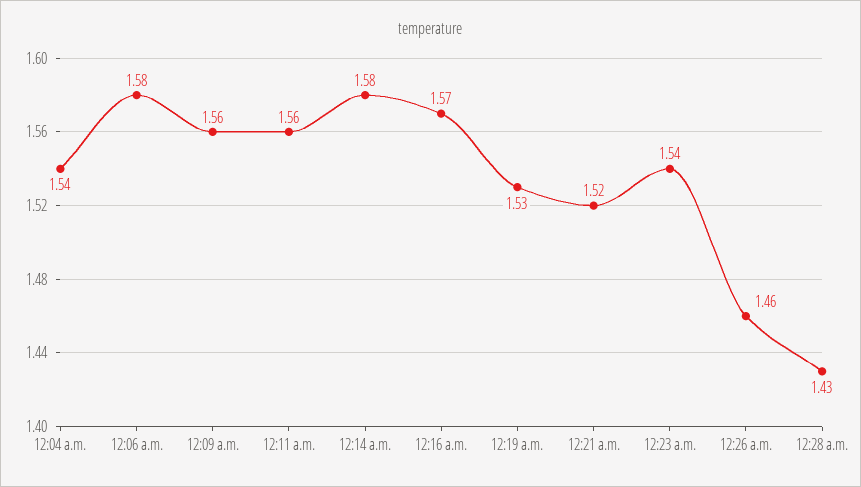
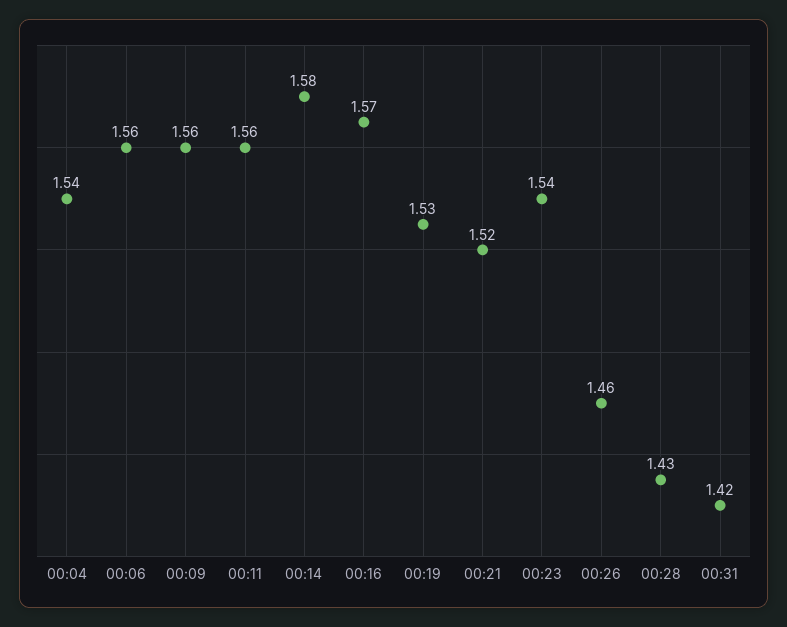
12:06 a.m.: 1.58 -> 1.56
00:31: none -> 1.42

